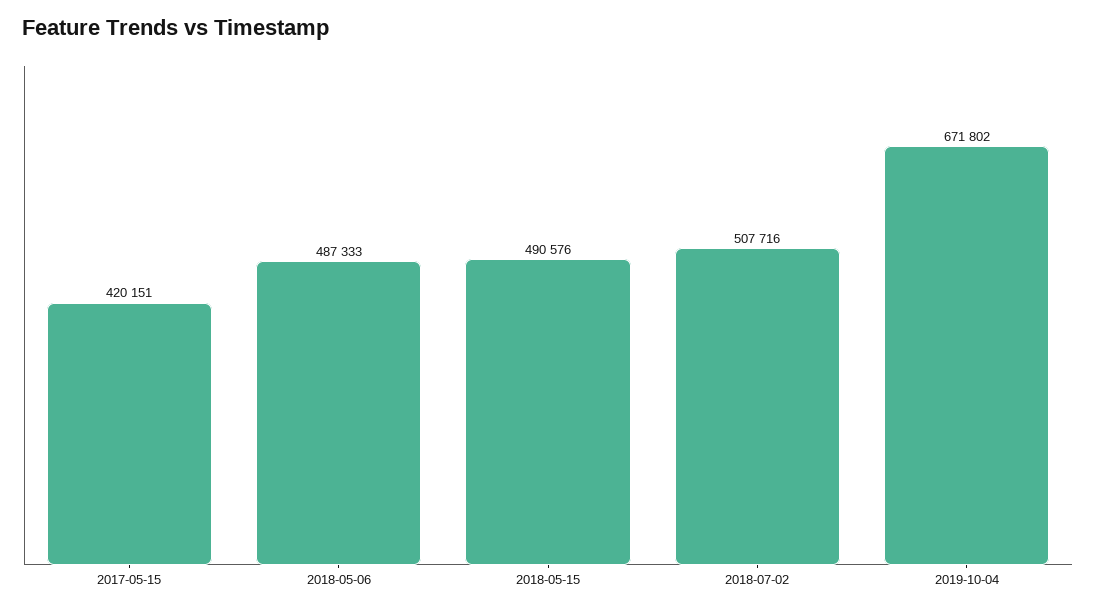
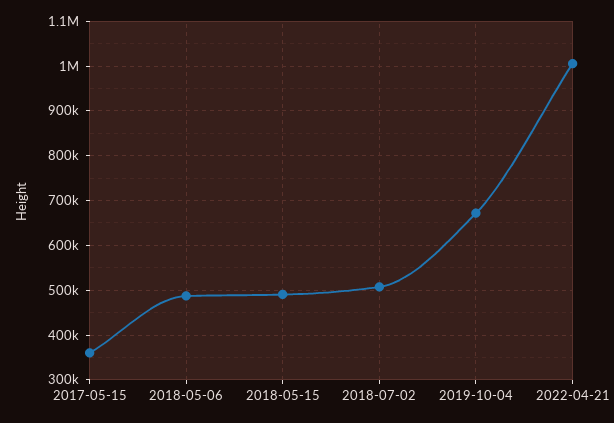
2017-05-15: 420151 -> 360000
2022-04-21: none -> 1000000

